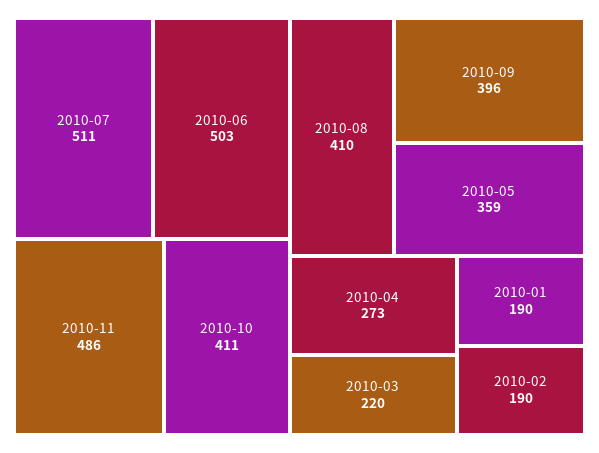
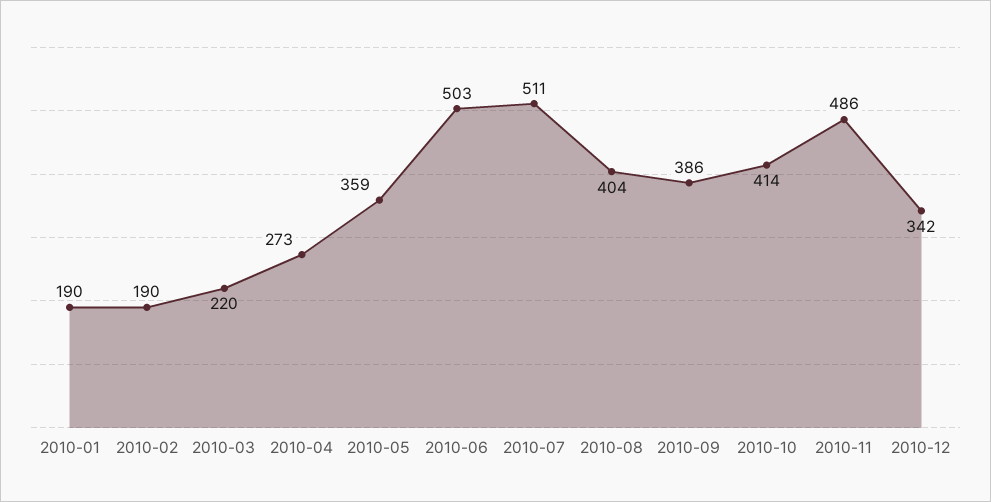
2010-10: 411 -> 414
2010-08: 410 -> 404
2010-09: 396 -> 386
2010-12: none -> 342

